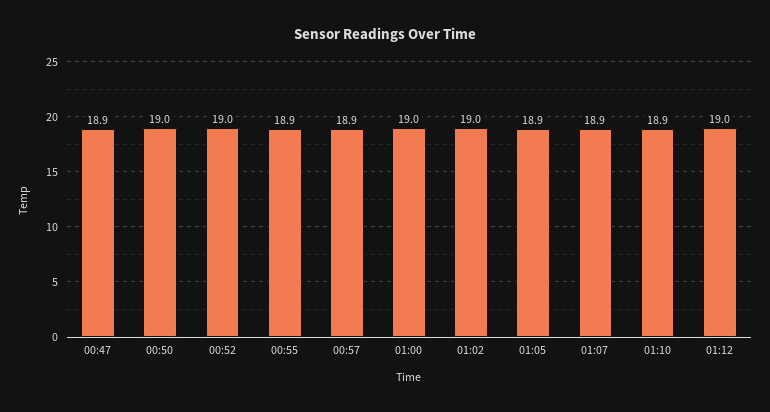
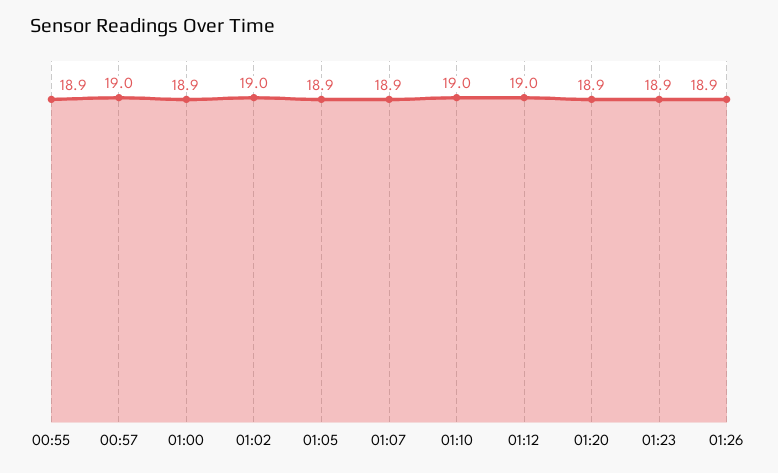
00:47: 18.9 -> none
00:50: 19 -> none
00:52: 19 -> none
00:57: 18.9 -> 19
01:00: 19 -> 18.9
01:10: 18.9 -> 19
01:20: none -> 18.9
01:23: none -> 18.9
01:26: none -> 18.9

